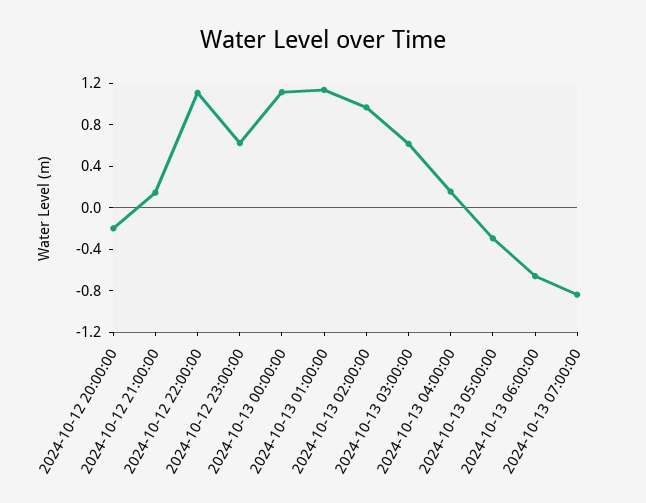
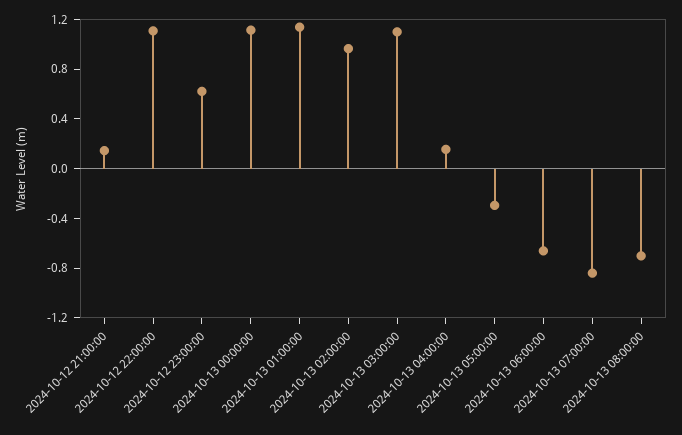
2024-10-12 20:00:00: -0.2 -> none
2024-10-13 03:00:00: 0.6 -> 1.1
2024-10-13 08:00:00: none -> -0.7

